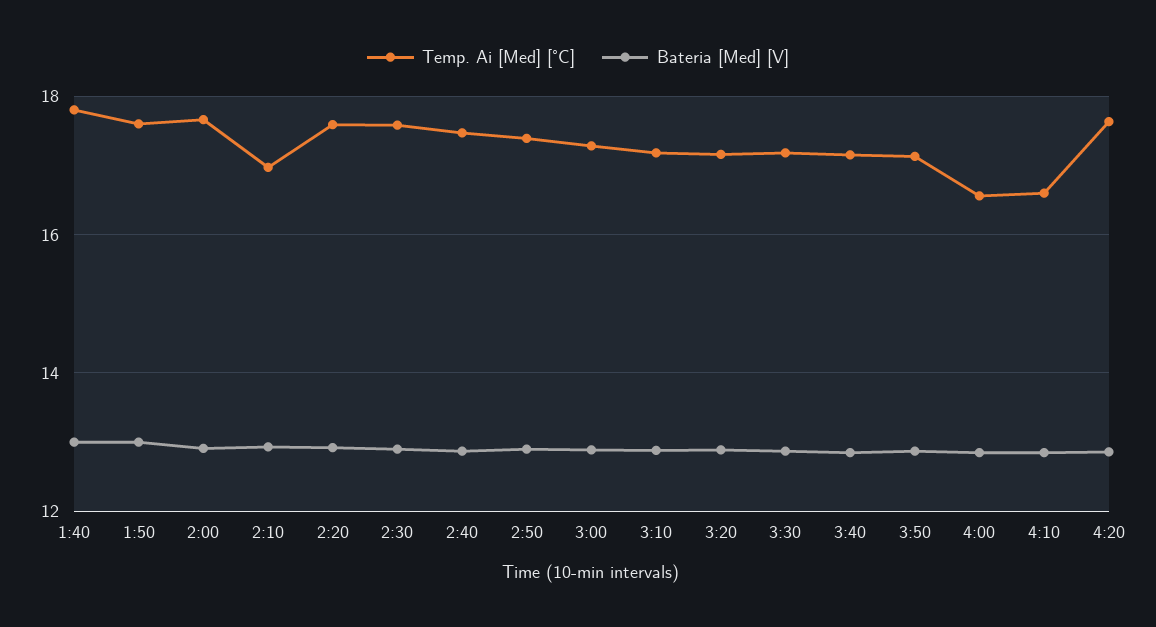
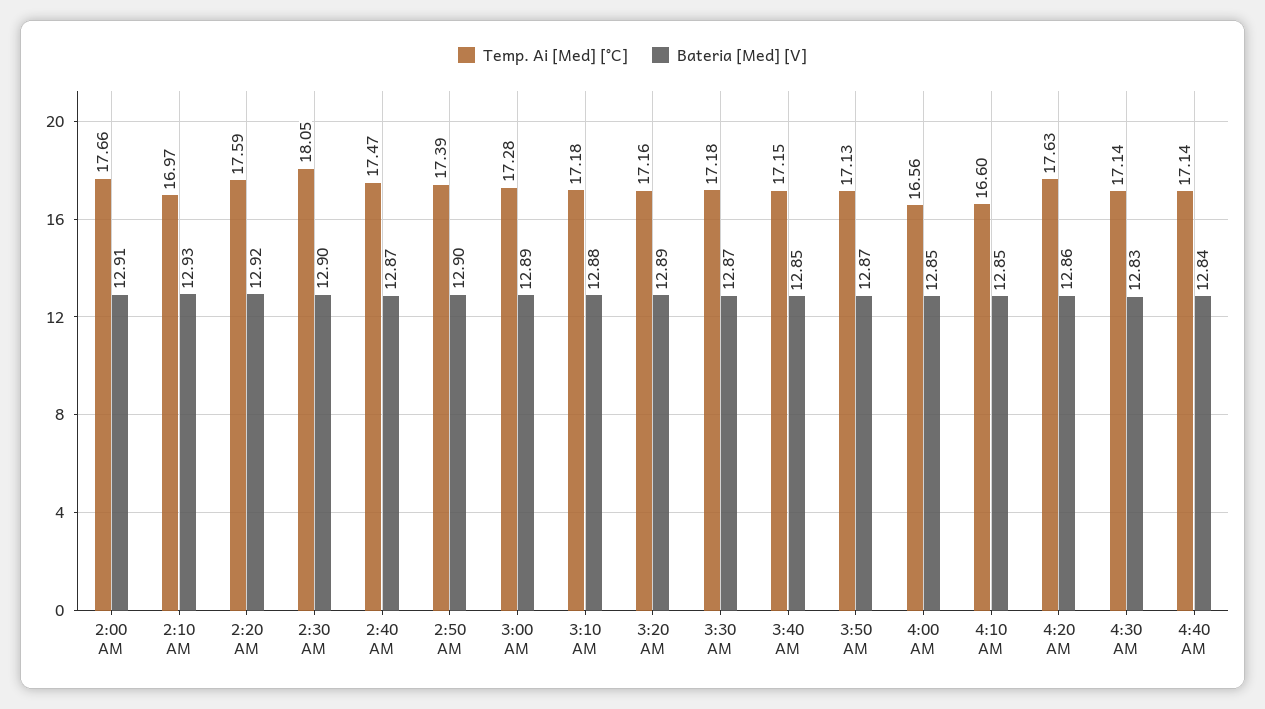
Temp. Ai [Med] [°C], 1:40: 17.8 -> none
Bateria [Med] [V], 1:40: 13 -> none
Temp. Ai [Med] [°C], 1:50: 17.6 -> none
Bateria [Med] [V], 1:50: 13 -> none
Temp. Ai [Med] [°C], 2:30: 17.6 -> 18.05
Temp. Ai [Med] [°C], 4:30 AM: none -> 17.14
Bateria [Med] [V], 4:30 AM: none -> 12.83
Temp. Ai [Med] [°C], 4:40 AM: none -> 17.14
Bateria [Med] [V], 4:40 AM: none -> 12.84

